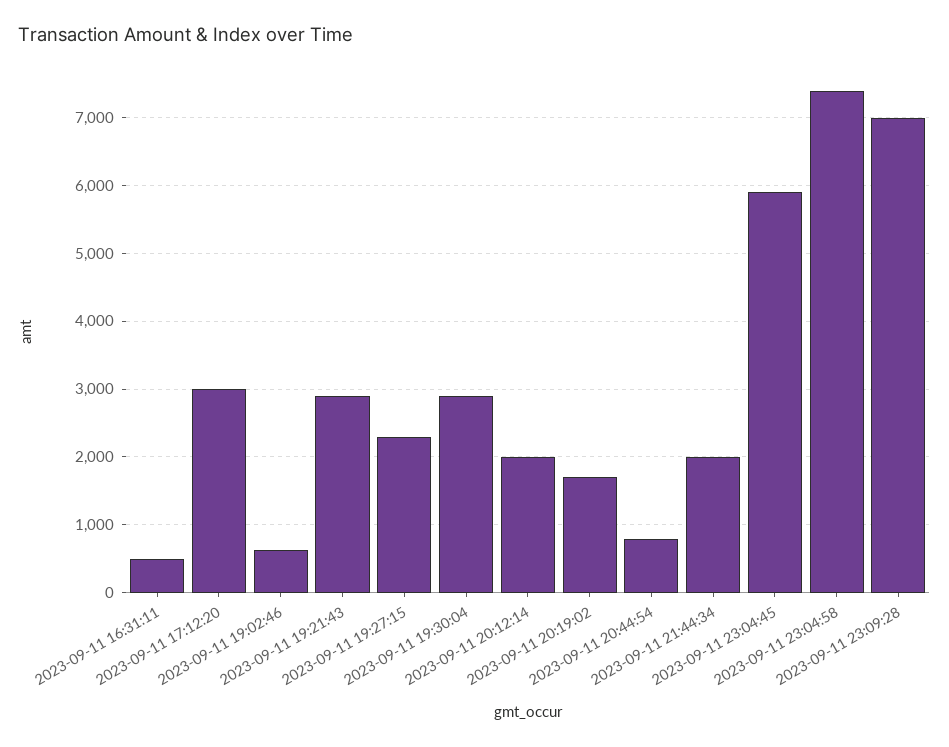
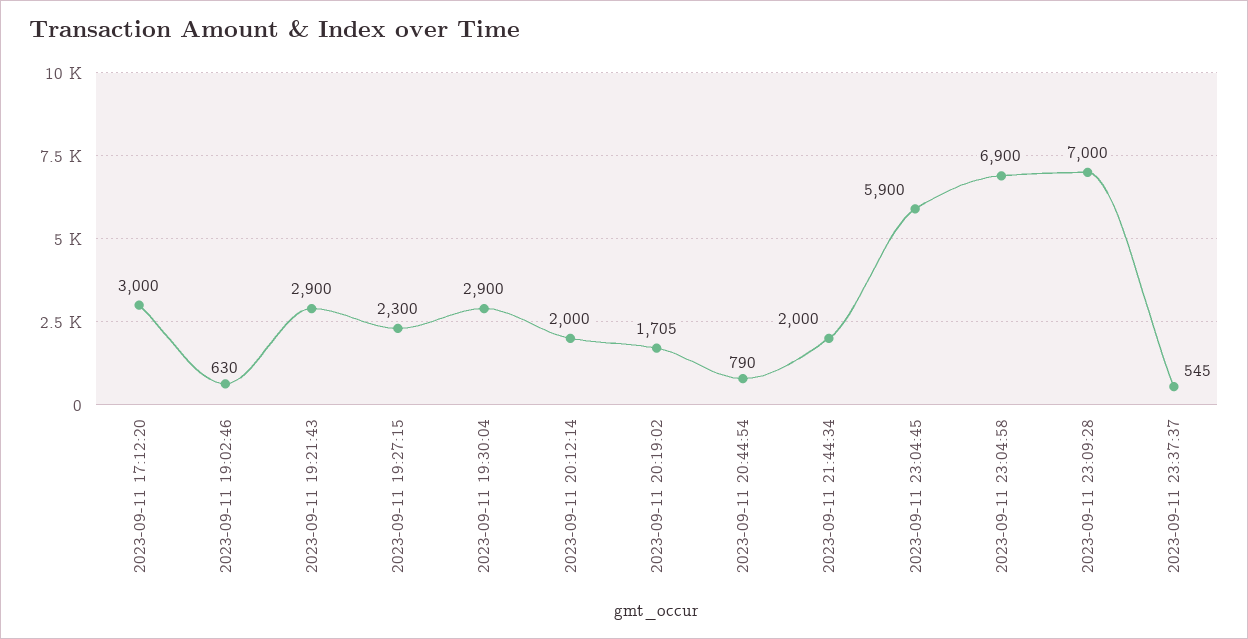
2023-09-11 16:31:11: 500 -> none
2023-09-11 23:04:58: 7400 -> 6900
2023-09-11 23:37:37: none -> 545

